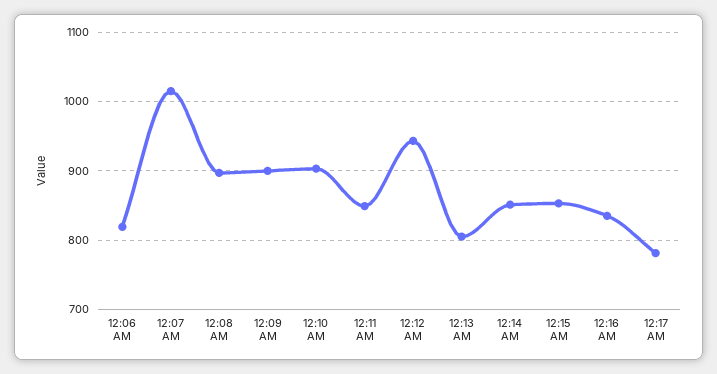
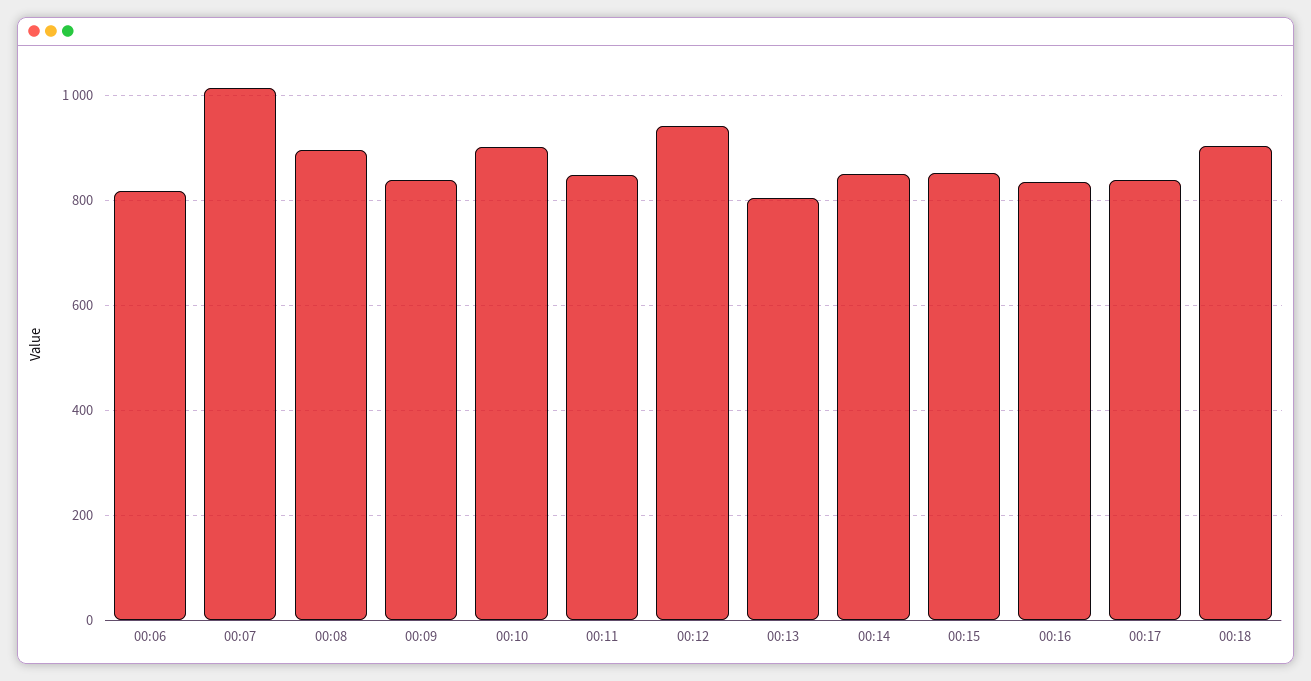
12:09 AM: 900 -> 840
12:17 AM: 780 -> 840
00:18: none -> 900

